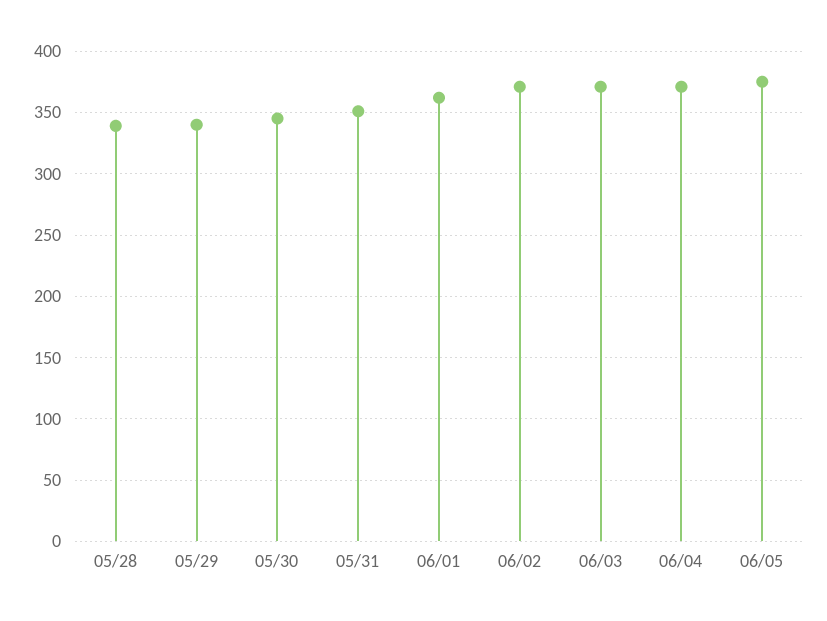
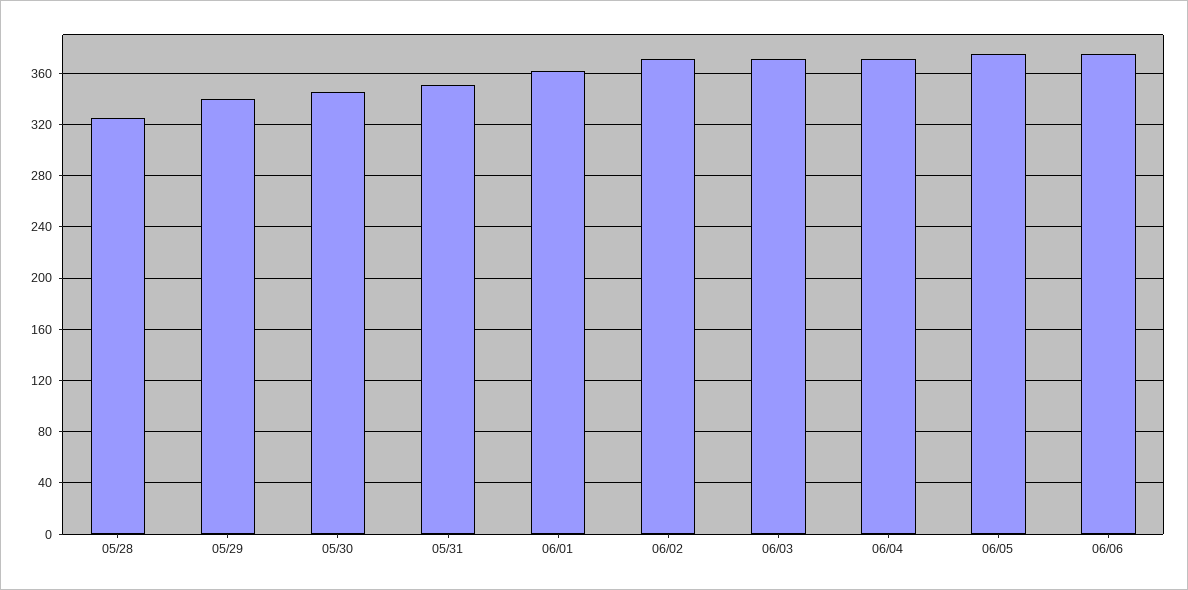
05/28: 340 -> 325
06/06: none -> 375

